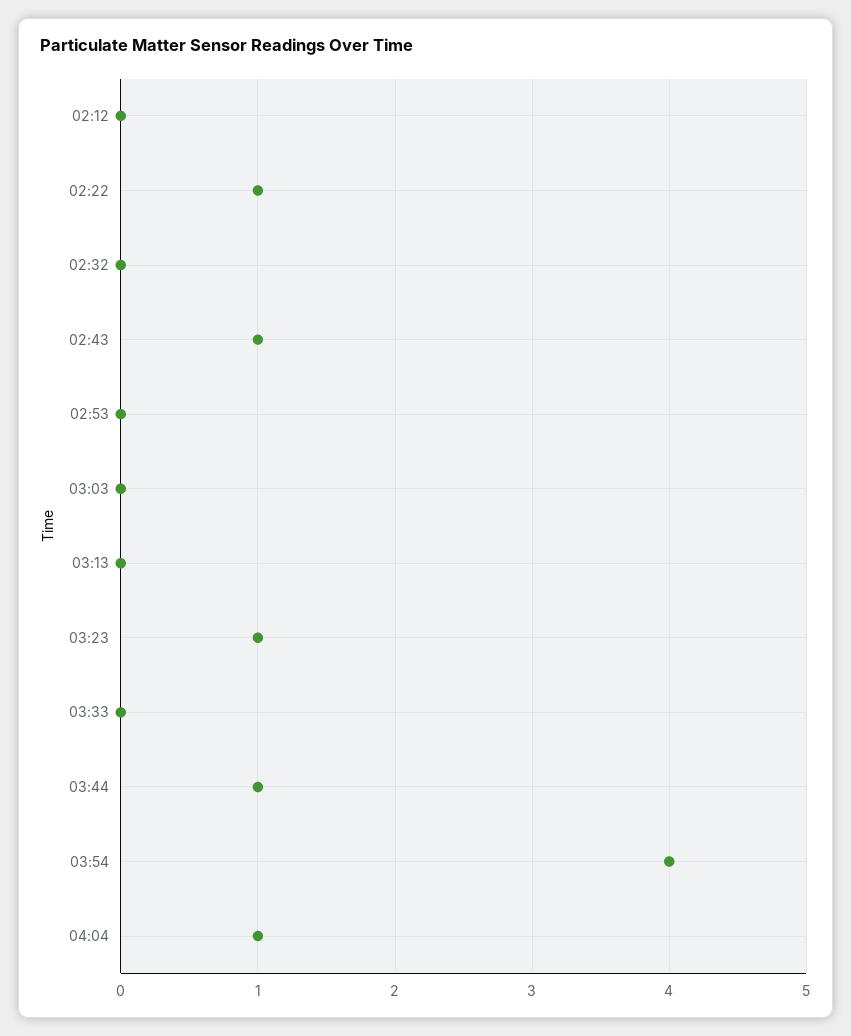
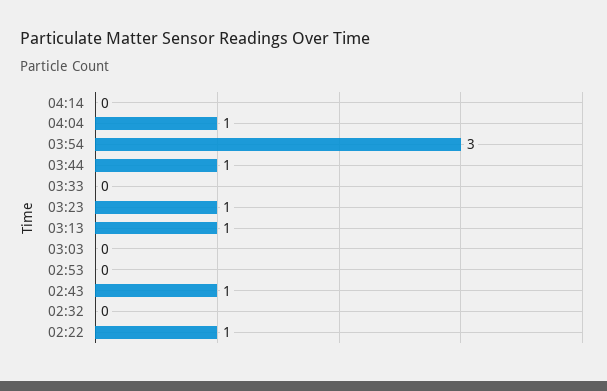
02:12: 0 -> none
03:13: 0 -> 1
03:54: 4 -> 3
04:14: none -> 0

